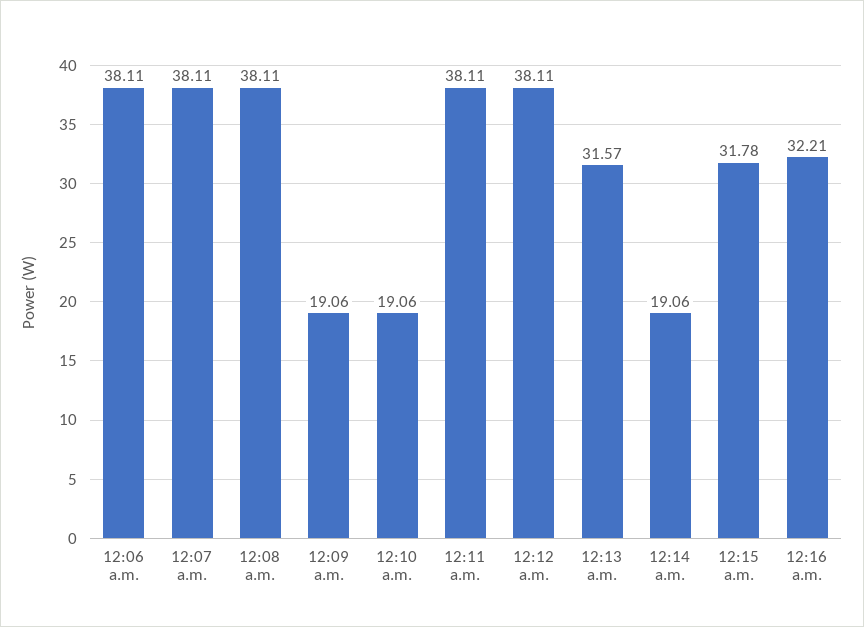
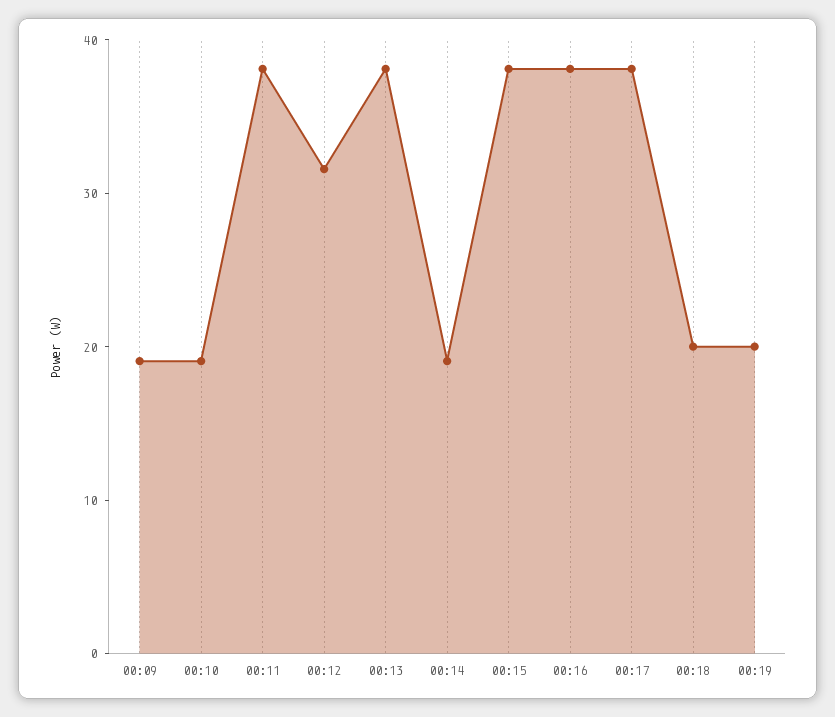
12:06 a.m.: 38.11 -> none
12:07 a.m.: 38.11 -> none
12:08 a.m.: 38.11 -> none
12:12 a.m.: 38.11 -> 32
12:13 a.m.: 31.57 -> 38
12:15 a.m.: 31.78 -> 38
12:16 a.m.: 32.21 -> 38
00:17: none -> 38
00:18: none -> 20
00:19: none -> 20

